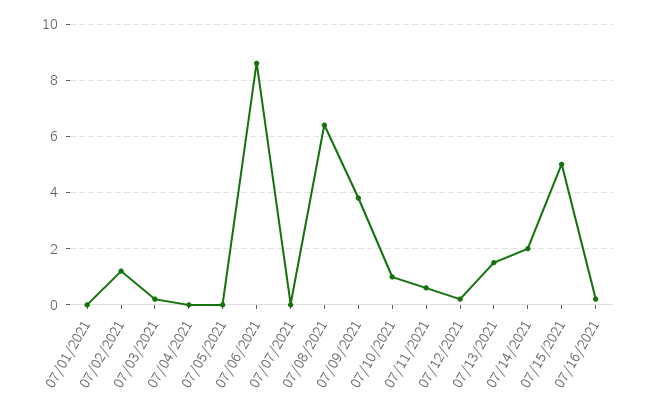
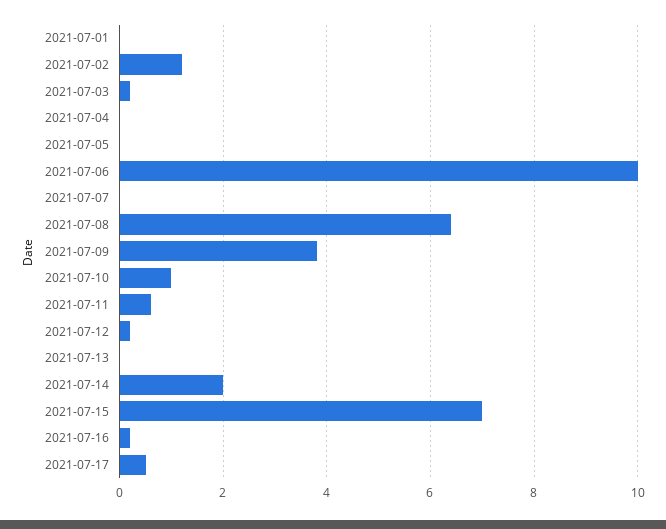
07/06/2021: 8.5 -> 10
07/13/2021: 1.5 -> 0
07/15/2021: 5 -> 7
2021-07-17: none -> 0.5

